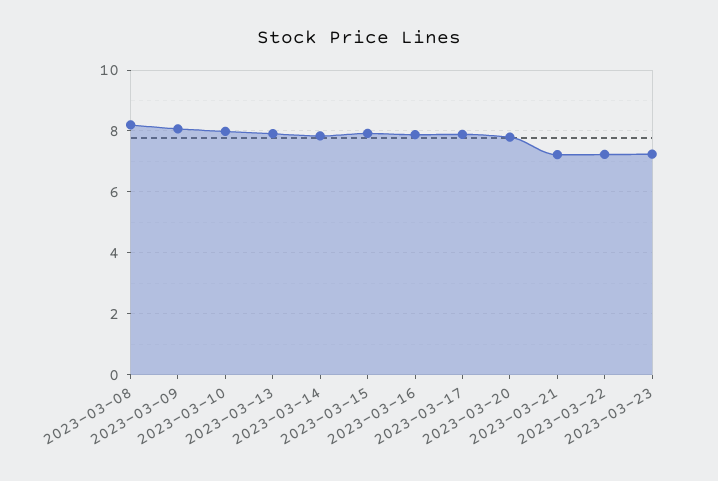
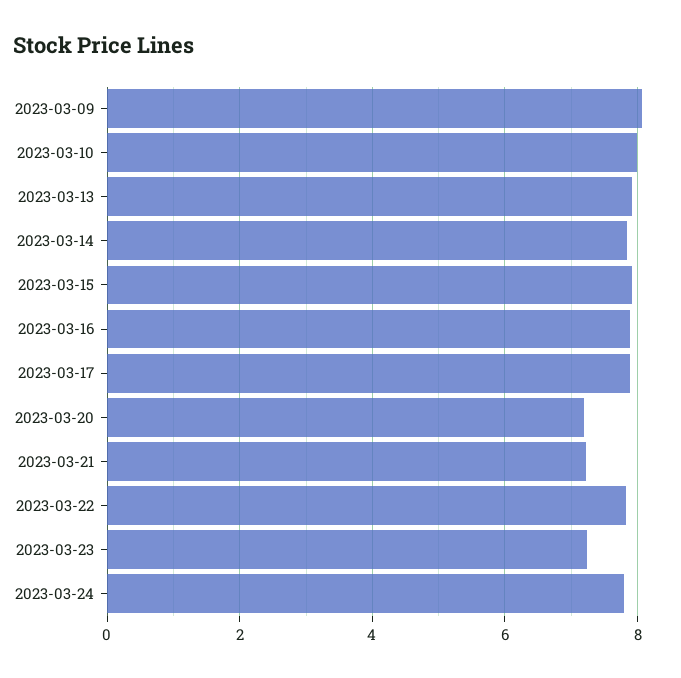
2023-03-08: 8.2 -> none
2023-03-20: 7.8 -> 7.2
2023-03-22: 7.2 -> 7.8
2023-03-24: none -> 7.8

